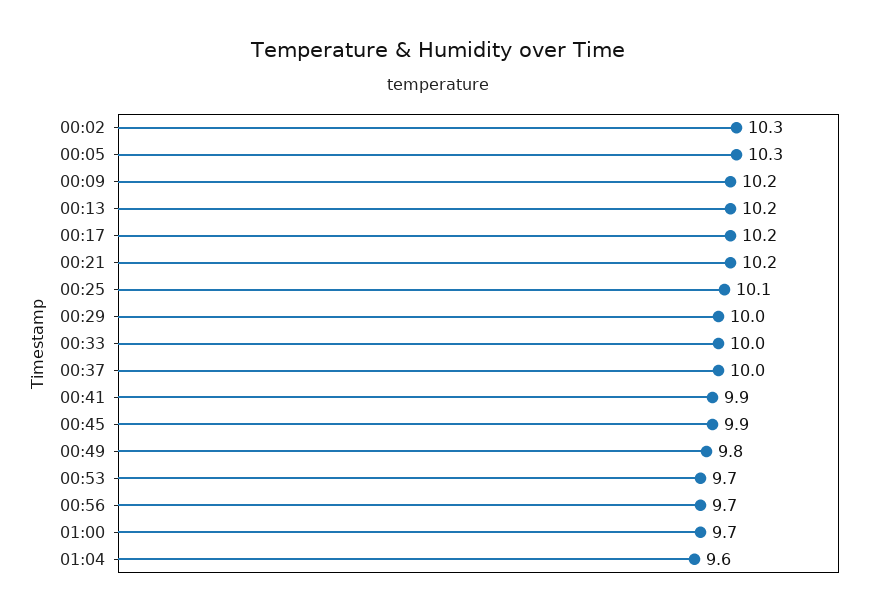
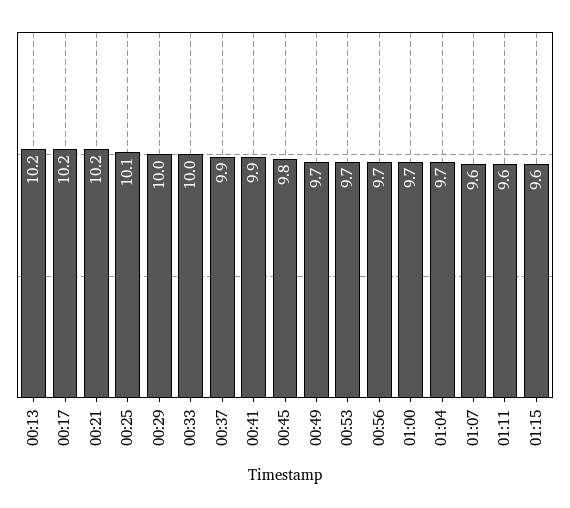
00:02: 10.3 -> none
00:05: 10.3 -> none
00:09: 10.2 -> none
00:37: 10 -> 9.9
00:45: 9.9 -> 9.8
00:49: 9.8 -> 9.7
01:04: 9.6 -> 9.7
01:07: none -> 9.6
01:11: none -> 9.6
01:15: none -> 9.6

